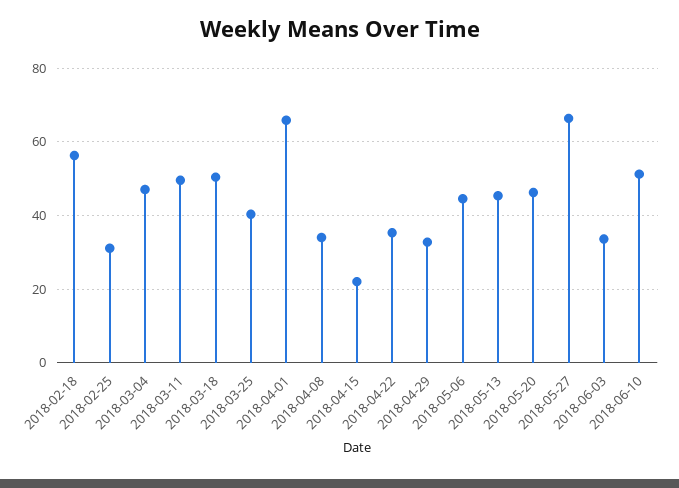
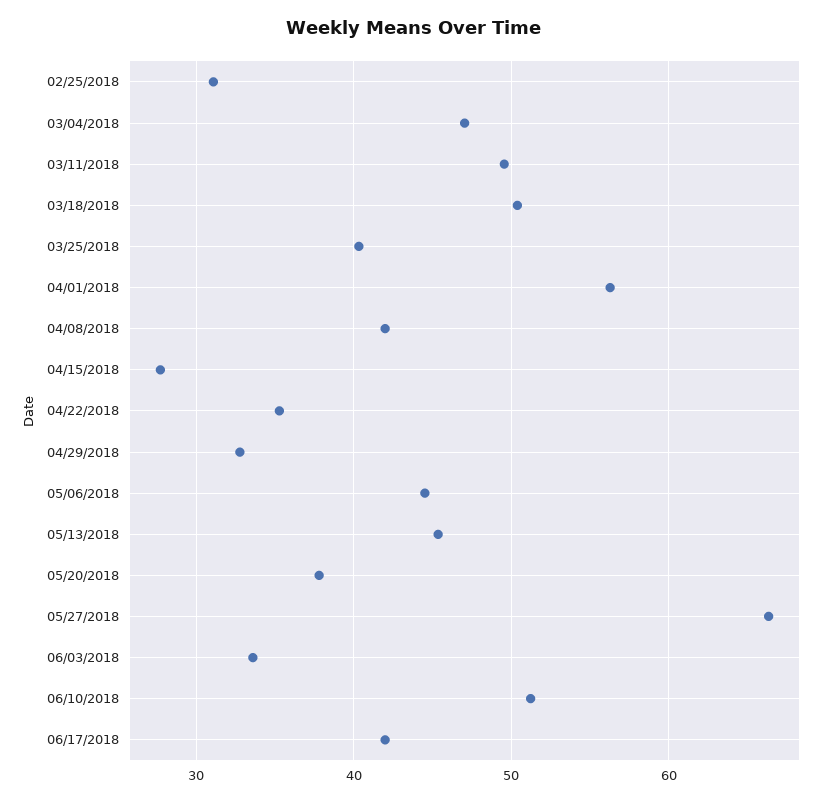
2018-02-18: 56 -> none
2018-04-01: 66 -> 56
2018-04-08: 34 -> 42
2018-04-15: 22 -> 28
2018-05-20: 46 -> 38
06/17/2018: none -> 42

